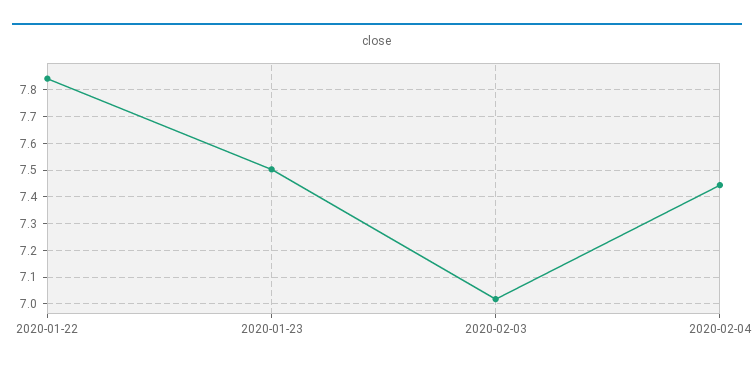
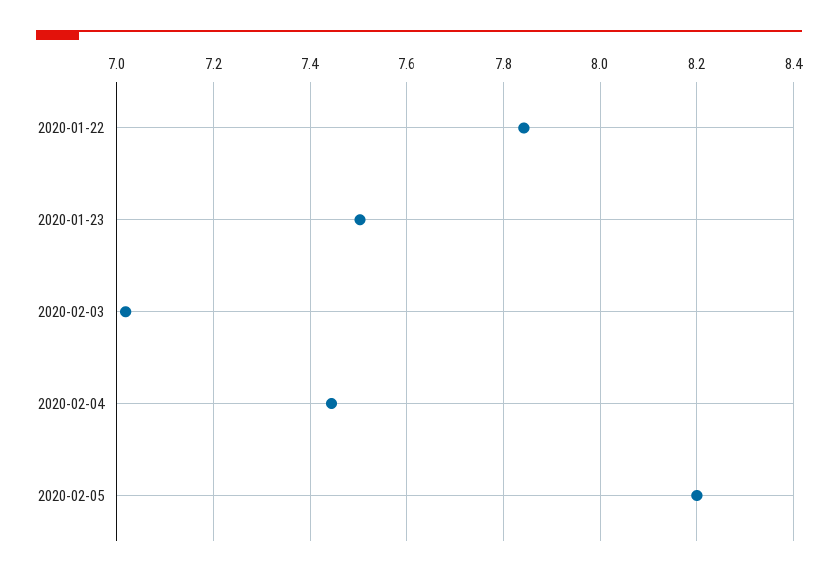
2020-02-05: none -> 8.2

